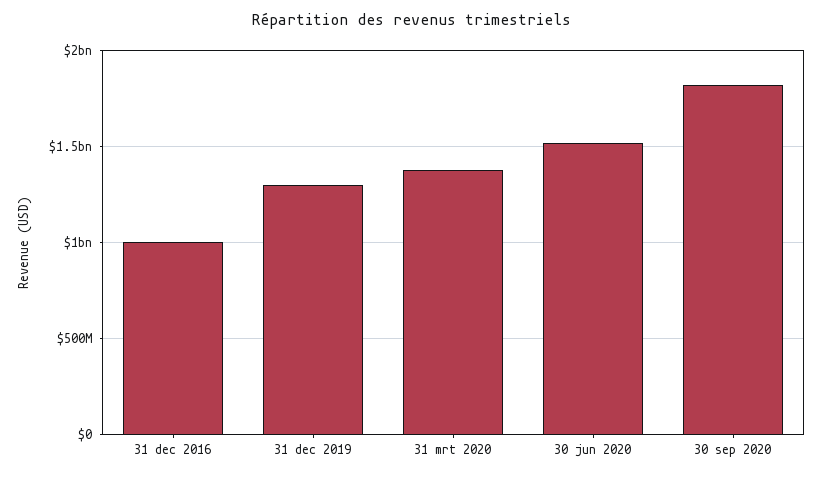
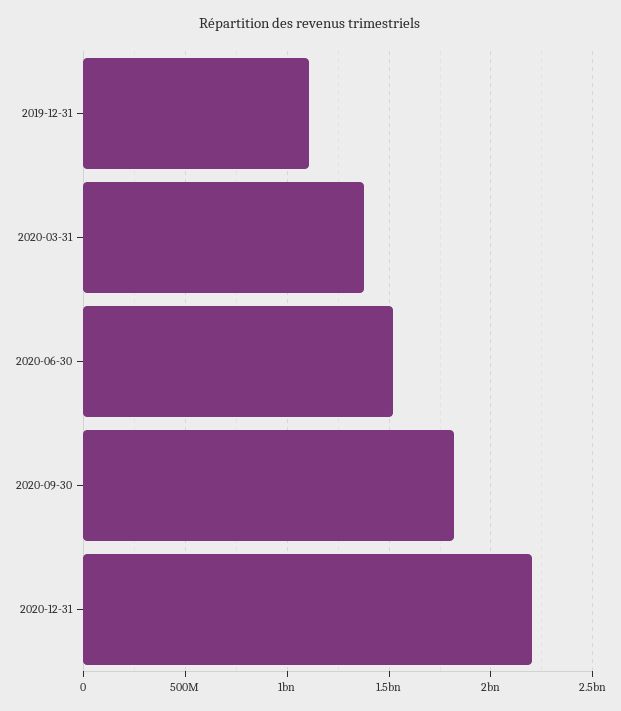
31 dec 2016: 1000000000 -> none
31 dec 2019: 1300000000 -> 1100000000
2020-12-31: none -> 2200000000

